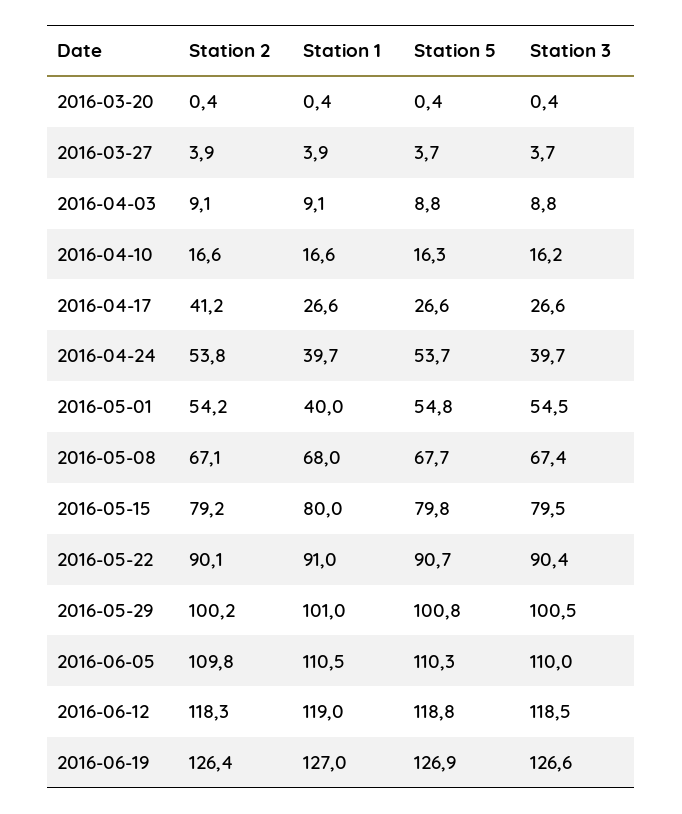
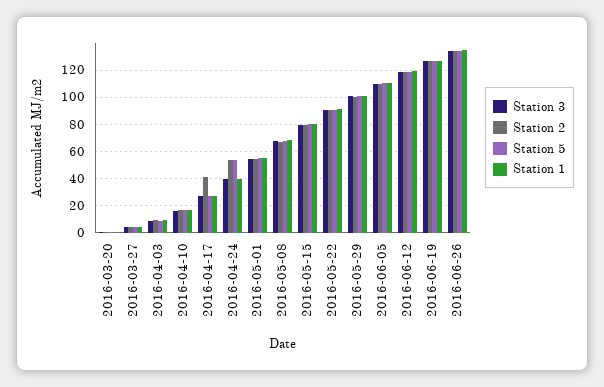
Station 1, 2016-05-01: 40 -> 55
Station 3, 2016-06-26: none -> 135
Station 2, 2016-06-26: none -> 135
Station 5, 2016-06-26: none -> 135
Station 1, 2016-06-26: none -> 135

